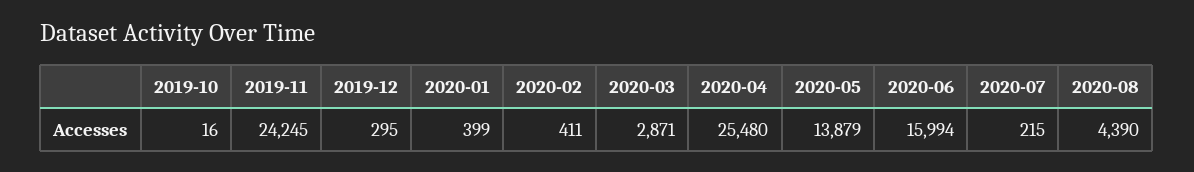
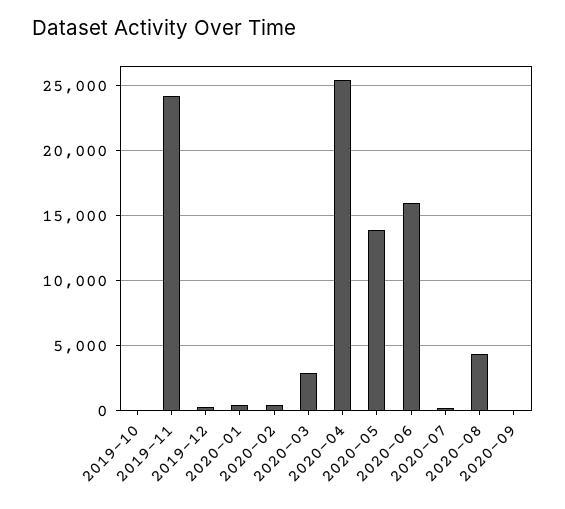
2020-09: none -> 0

